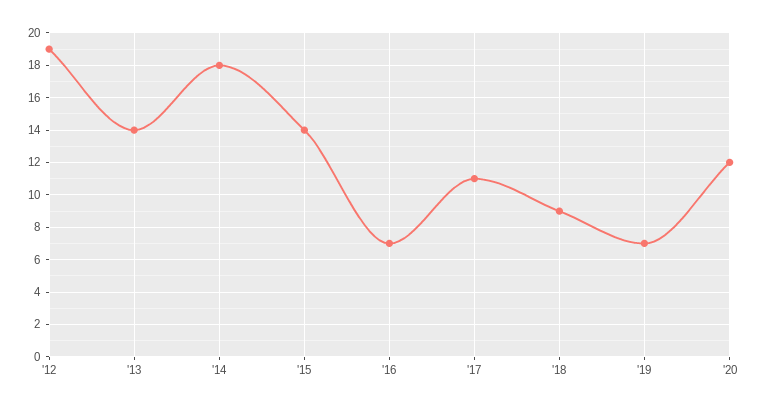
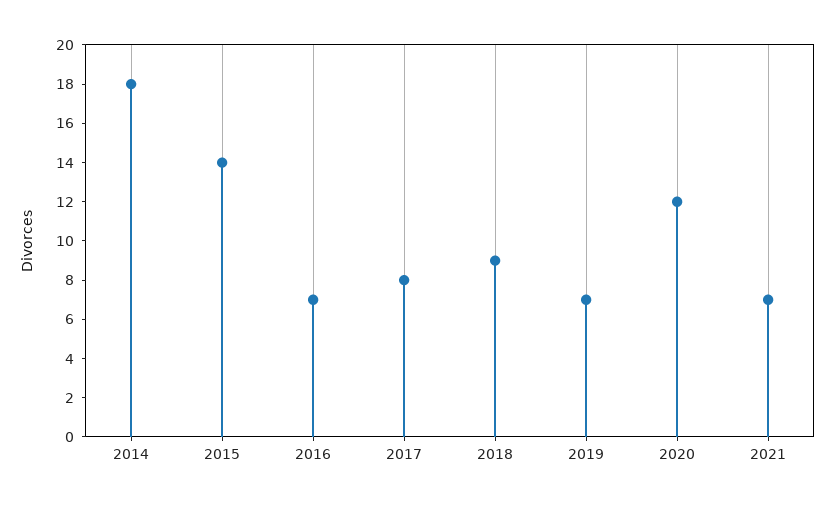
'12: 19 -> none
'13: 14 -> none
'17: 11 -> 8
2021: none -> 7

